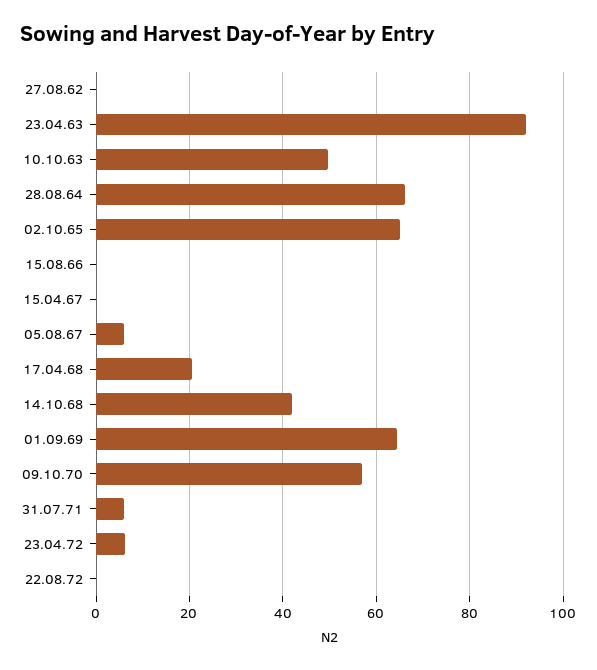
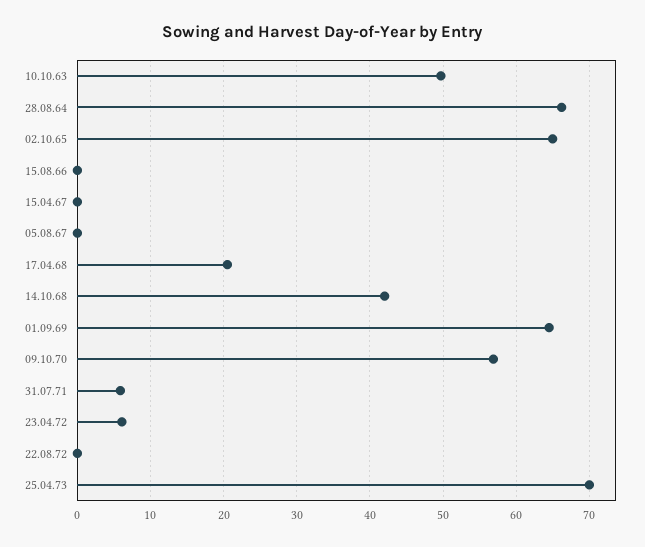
27.08.62: 0 -> none
23.04.63: 92 -> none
05.08.67: 6 -> 0
25.04.73: none -> 70

